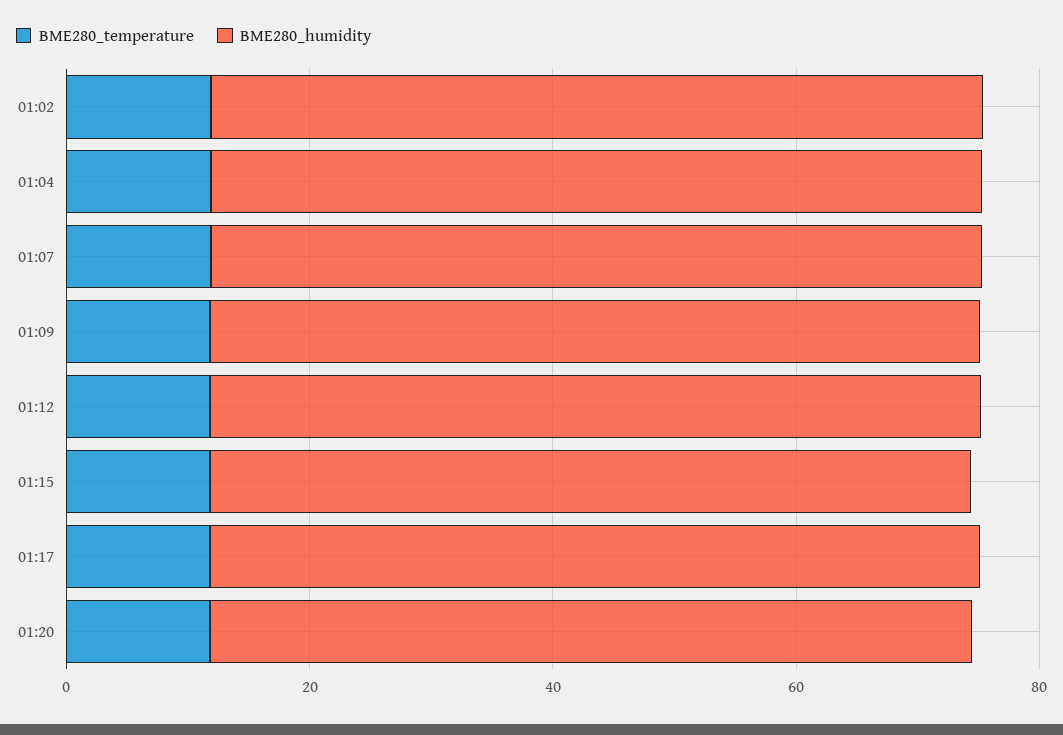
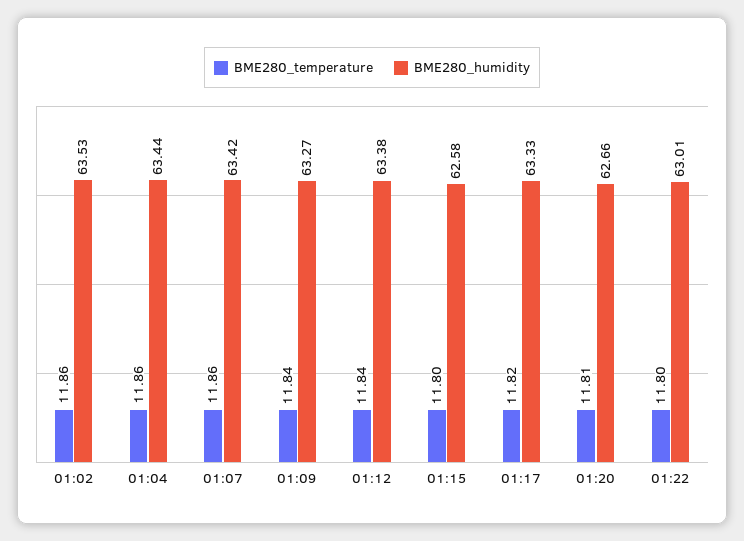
BME280_temperature, 01:22: none -> 11.8
BME280_humidity, 01:22: none -> 63.01

